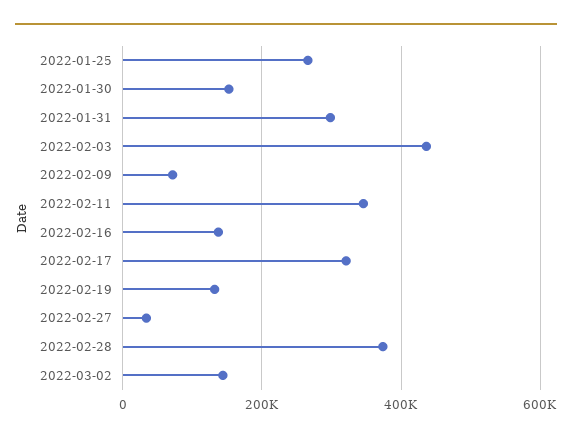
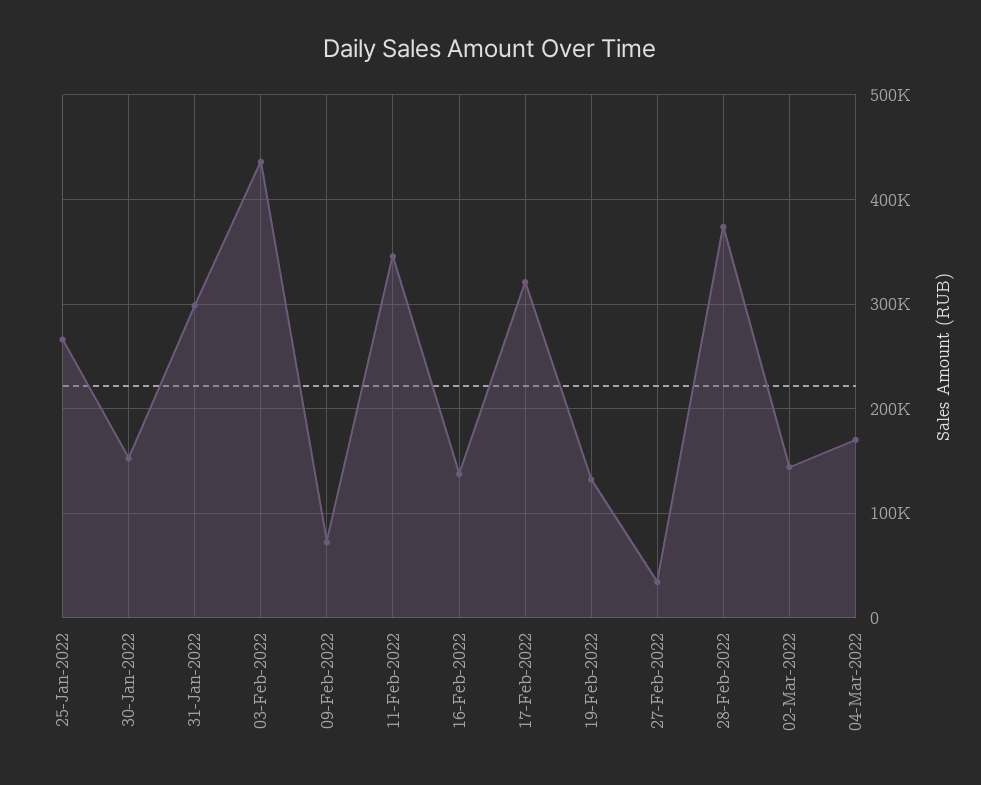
04-Mar-2022: none -> 170000

